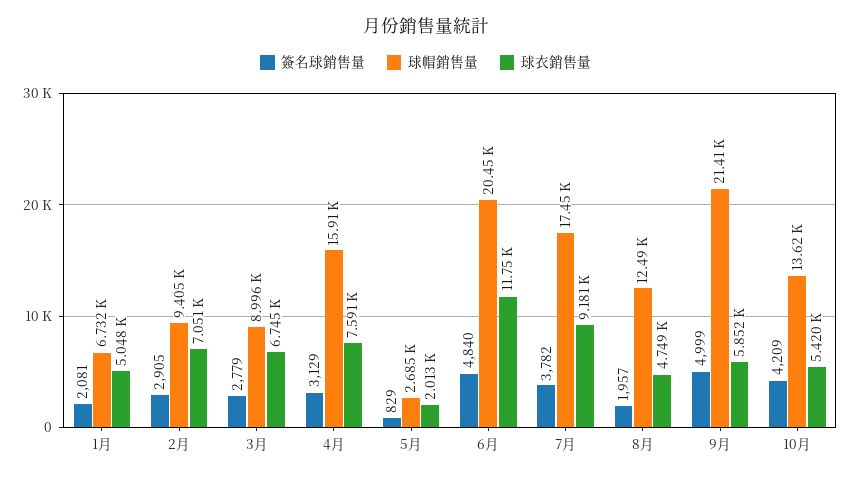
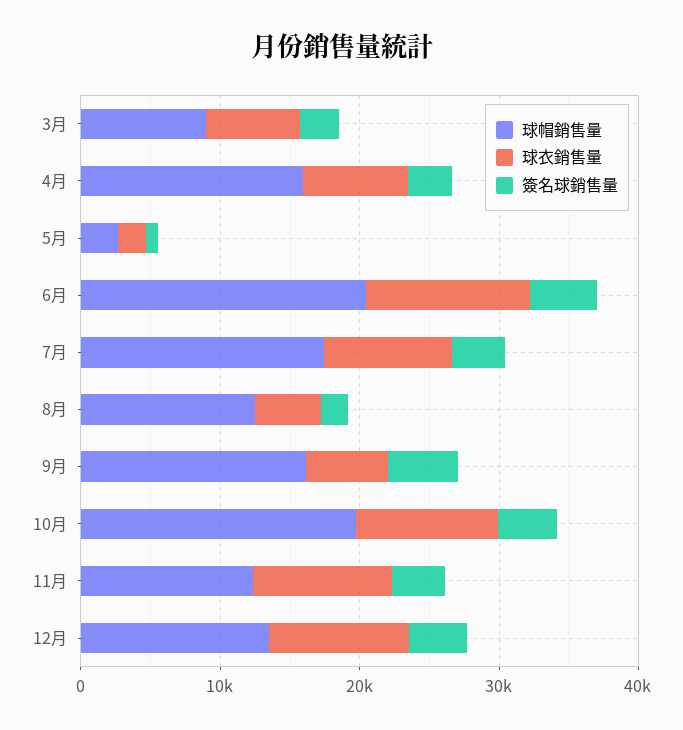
簽名球銷售量, 1月: 2081 -> none
球帽銷售量, 1月: 6732 -> none
球衣銷售量, 1月: 5048 -> none
簽名球銷售量, 2月: 2905 -> none
球帽銷售量, 2月: 9405 -> none
球衣銷售量, 2月: 7051 -> none
球帽銷售量, 9月: 21410 -> 16000
球帽銷售量, 10月: 13620 -> 20000
球衣銷售量, 10月: 5420 -> 10000
球帽銷售量, 11月: none -> 12000
球衣銷售量, 11月: none -> 10000
簽名球銷售量, 11月: none -> 4000
球帽銷售量, 12月: none -> 14000
球衣銷售量, 12月: none -> 10000
簽名球銷售量, 12月: none -> 4000

